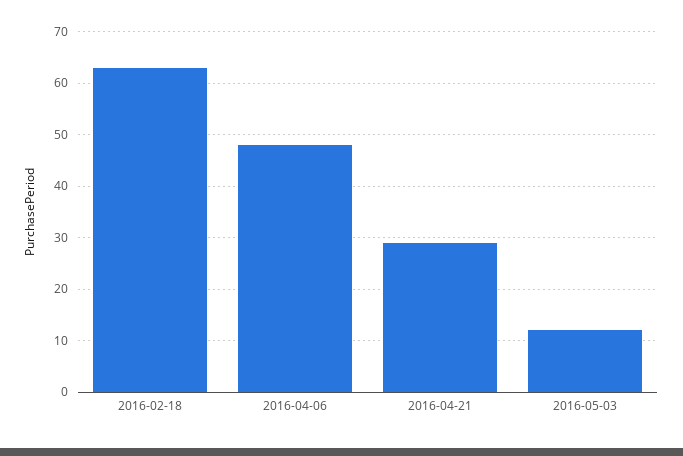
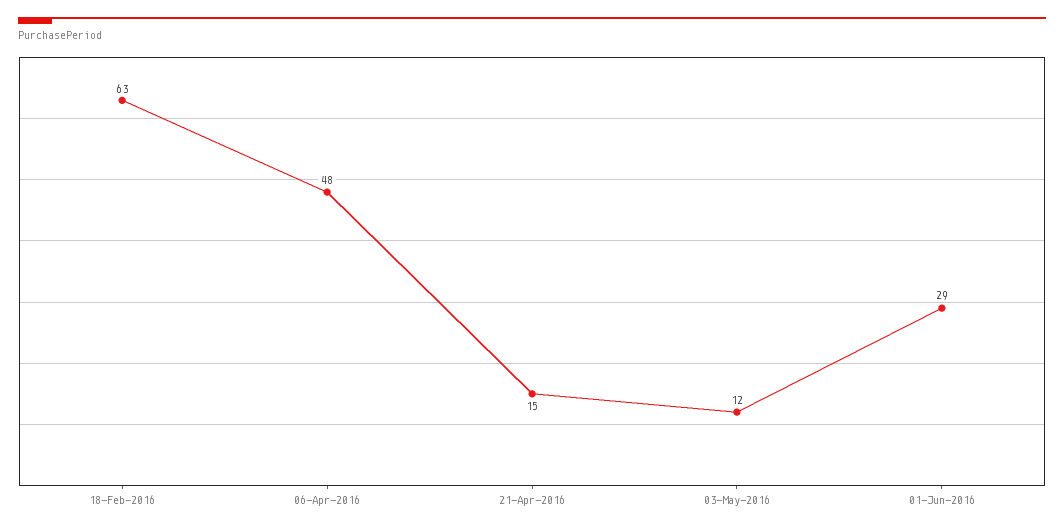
2016-04-21: 30 -> 15
01-Jun-2016: none -> 29

